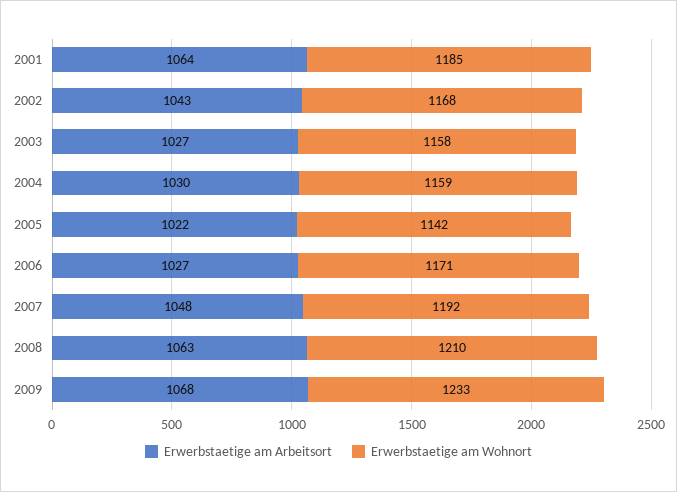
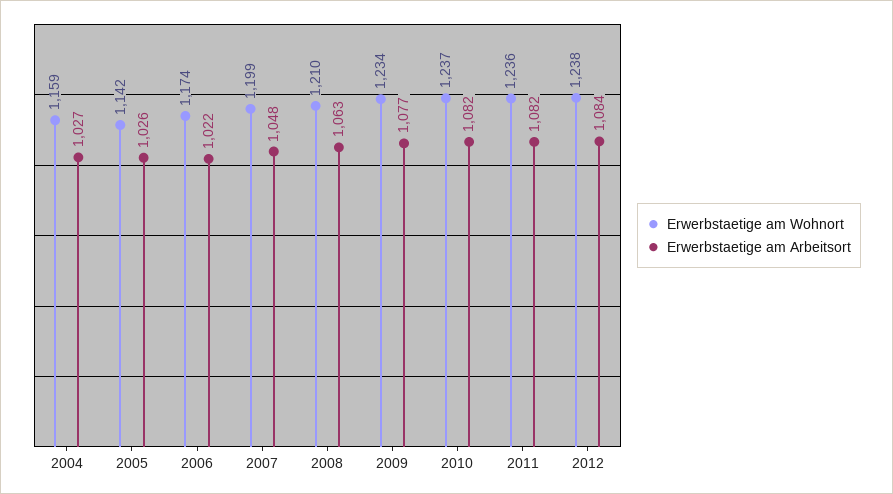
Erwerbstaetige am Arbeitsort, 2001: 1064 -> none
Erwerbstaetige am Wohnort, 2001: 1185 -> none
Erwerbstaetige am Arbeitsort, 2002: 1043 -> none
Erwerbstaetige am Wohnort, 2002: 1168 -> none
Erwerbstaetige am Arbeitsort, 2003: 1027 -> none
Erwerbstaetige am Wohnort, 2003: 1158 -> none
Erwerbstaetige am Arbeitsort, 2004: 1030 -> 1027
Erwerbstaetige am Arbeitsort, 2005: 1022 -> 1026
Erwerbstaetige am Arbeitsort, 2006: 1027 -> 1022
Erwerbstaetige am Wohnort, 2006: 1171 -> 1174
Erwerbstaetige am Wohnort, 2007: 1192 -> 1199
Erwerbstaetige am Arbeitsort, 2009: 1068 -> 1077
Erwerbstaetige am Wohnort, 2009: 1233 -> 1234
Erwerbstaetige am Wohnort, 2010: none -> 1237
Erwerbstaetige am Arbeitsort, 2010: none -> 1082
Erwerbstaetige am Wohnort, 2011: none -> 1236
Erwerbstaetige am Arbeitsort, 2011: none -> 1082
Erwerbstaetige am Wohnort, 2012: none -> 1238
Erwerbstaetige am Arbeitsort, 2012: none -> 1084

